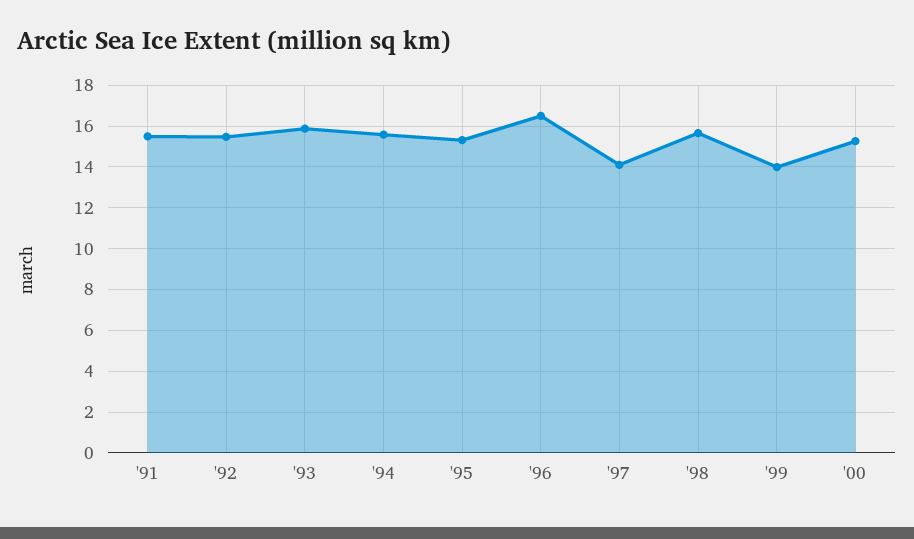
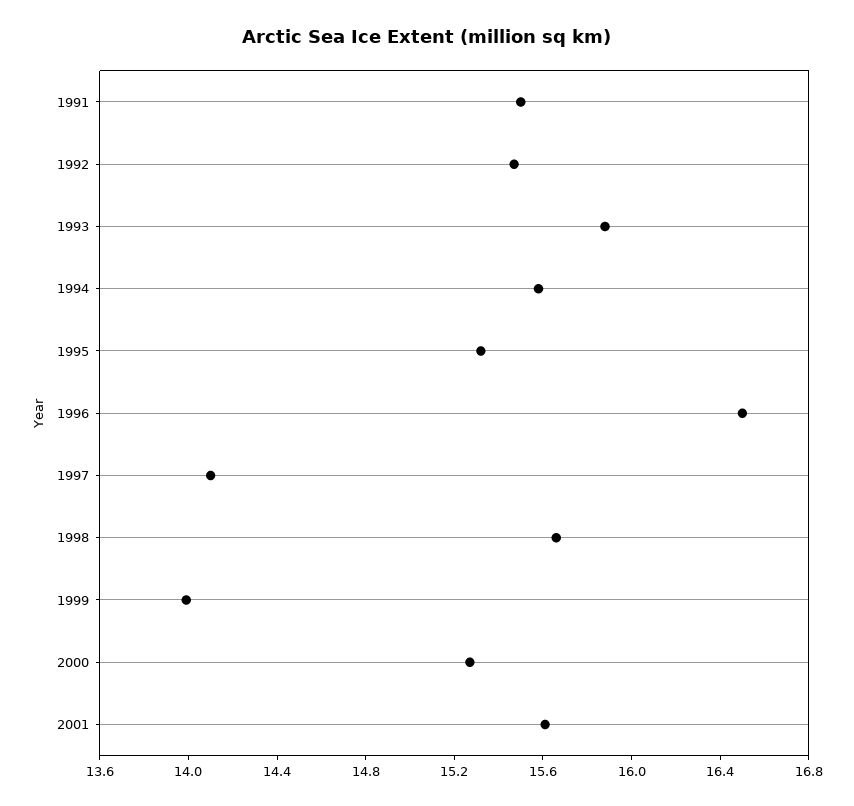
2001: none -> 15.6

